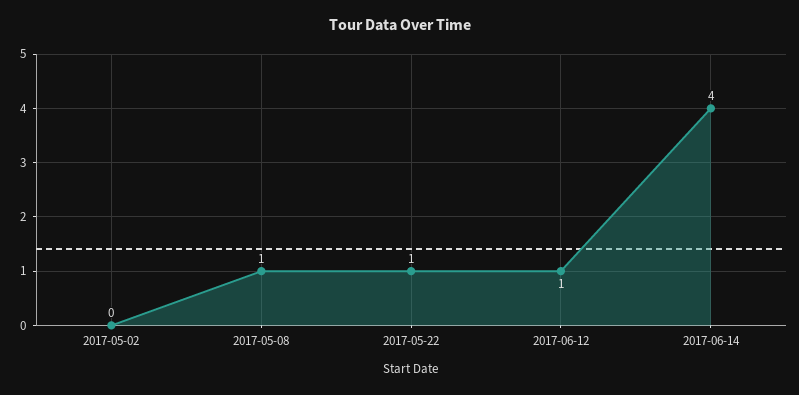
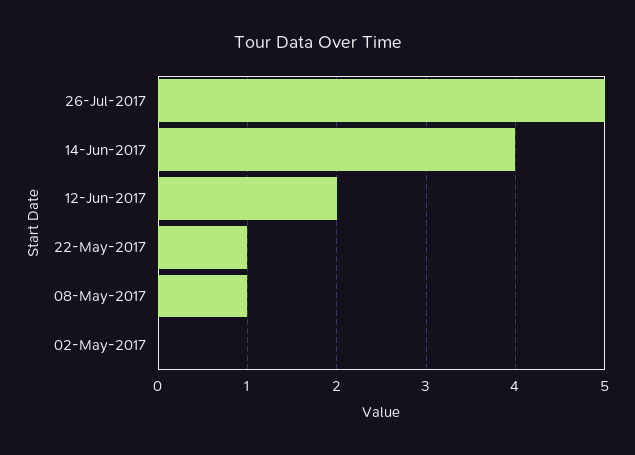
2017-06-12: 1 -> 2
26-Jul-2017: none -> 5

